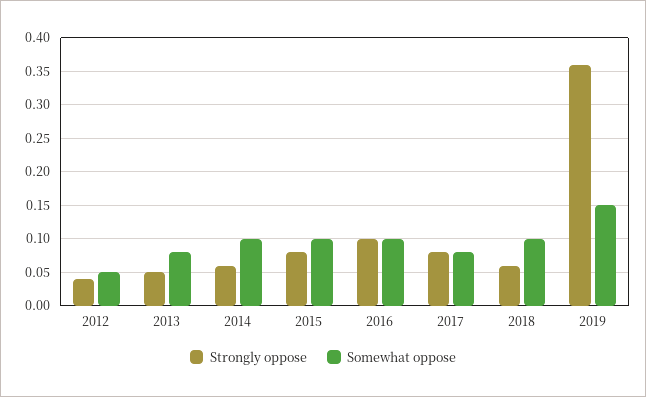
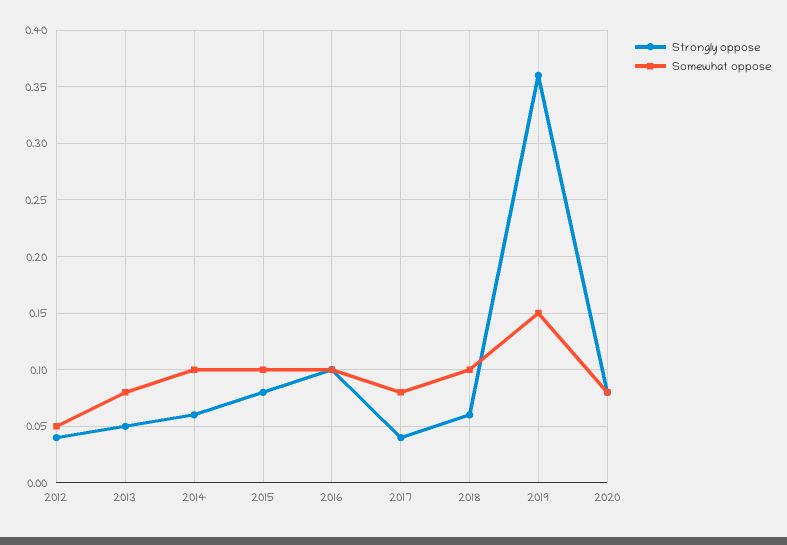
Strongly oppose, 2017: 0.08 -> 0.04
Strongly oppose, 2020: none -> 0.08
Somewhat oppose, 2020: none -> 0.08

